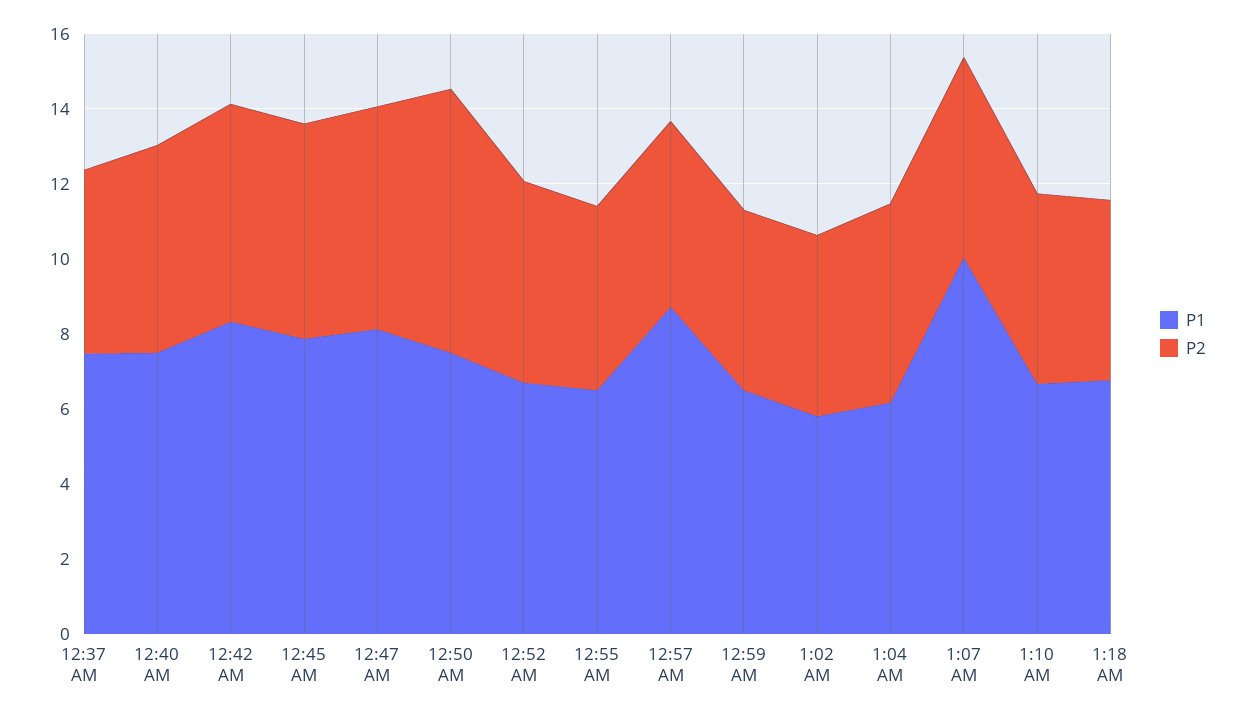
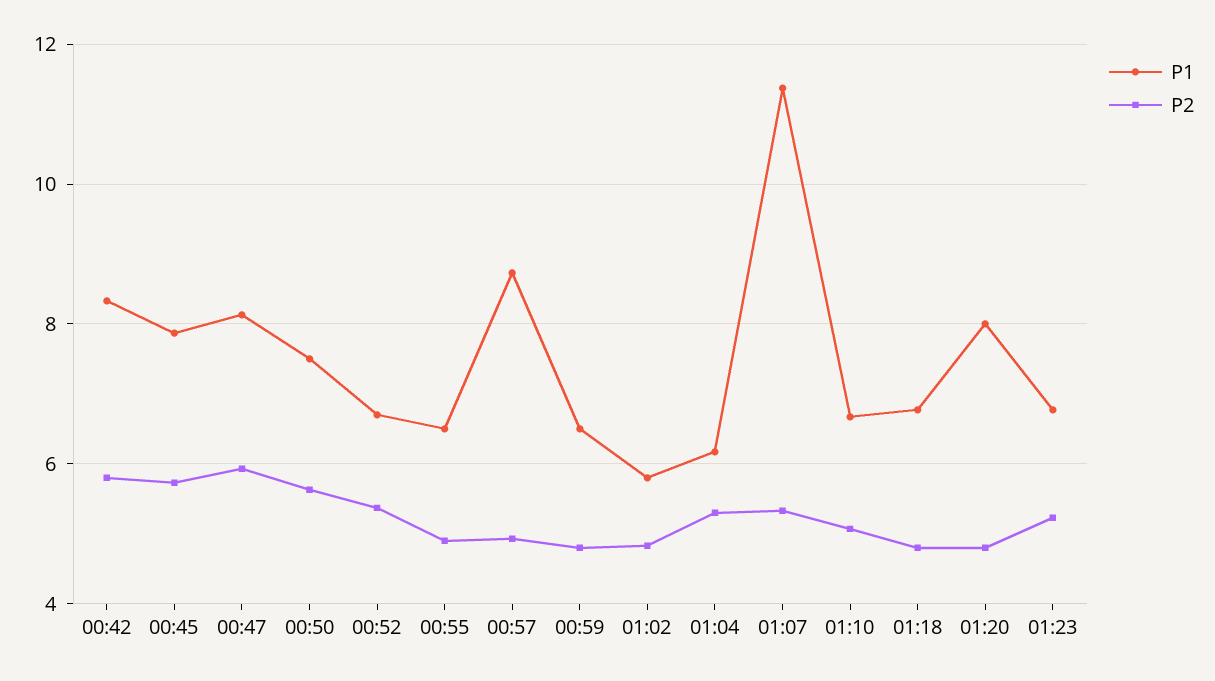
P1, 12:37 AM: 7.5 -> none
P2, 12:37 AM: 5 -> none
P1, 12:40 AM: 7.5 -> none
P2, 12:40 AM: 5.5 -> none
P2, 12:50 AM: 7 -> 5.6
P1, 1:07 AM: 10 -> 11.4
P1, 01:20: none -> 8
P2, 01:20: none -> 4.8
P1, 01:23: none -> 6.8
P2, 01:23: none -> 5.2

